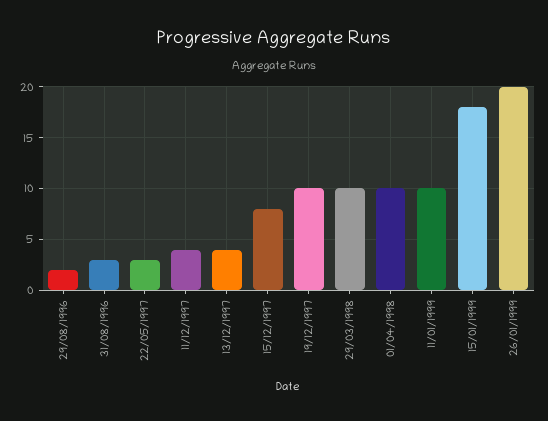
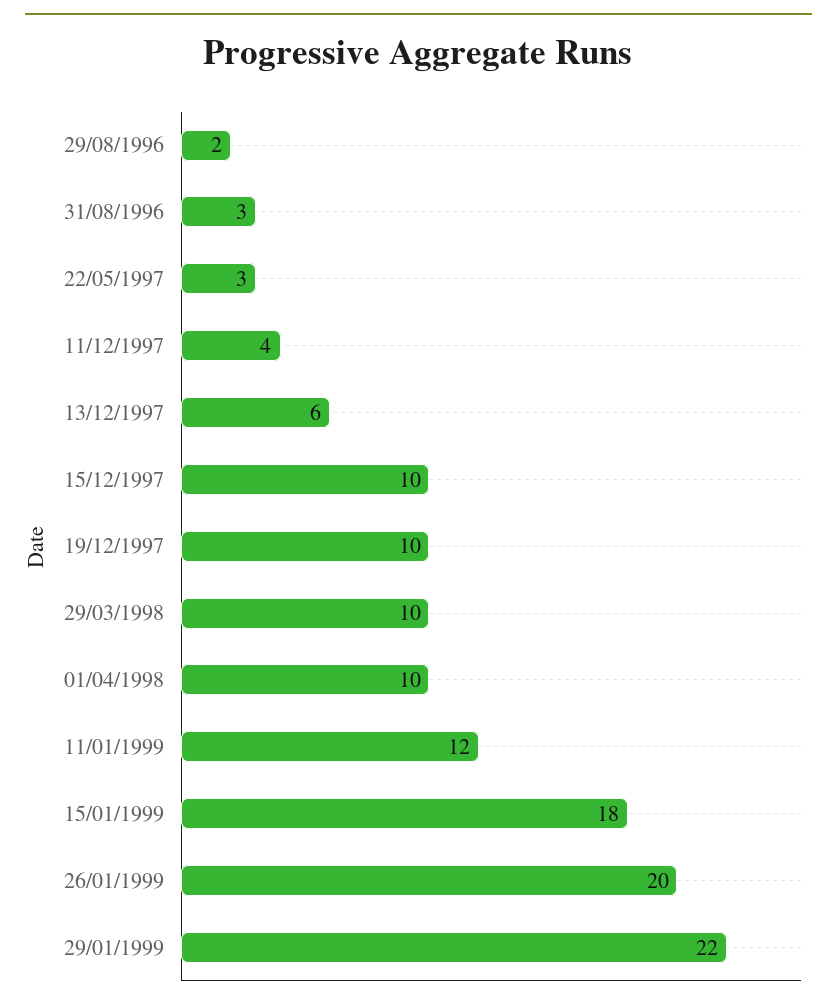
13/12/1997: 4 -> 6
15/12/1997: 8 -> 10
11/01/1999: 10 -> 12
29/01/1999: none -> 22

